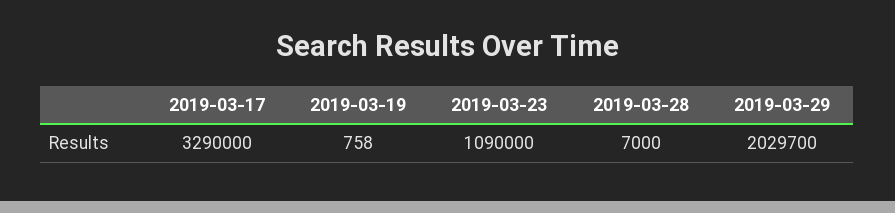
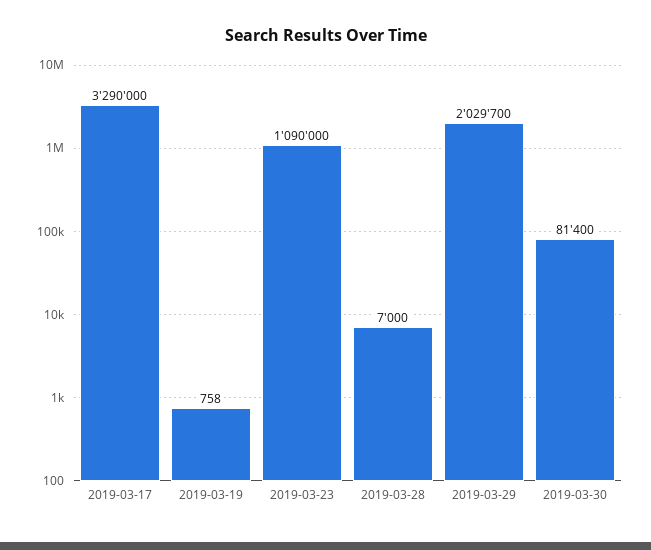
2019-03-30: none -> 81400

